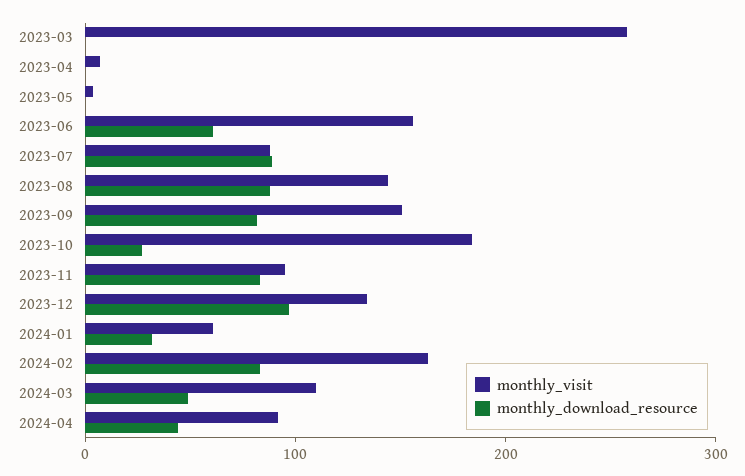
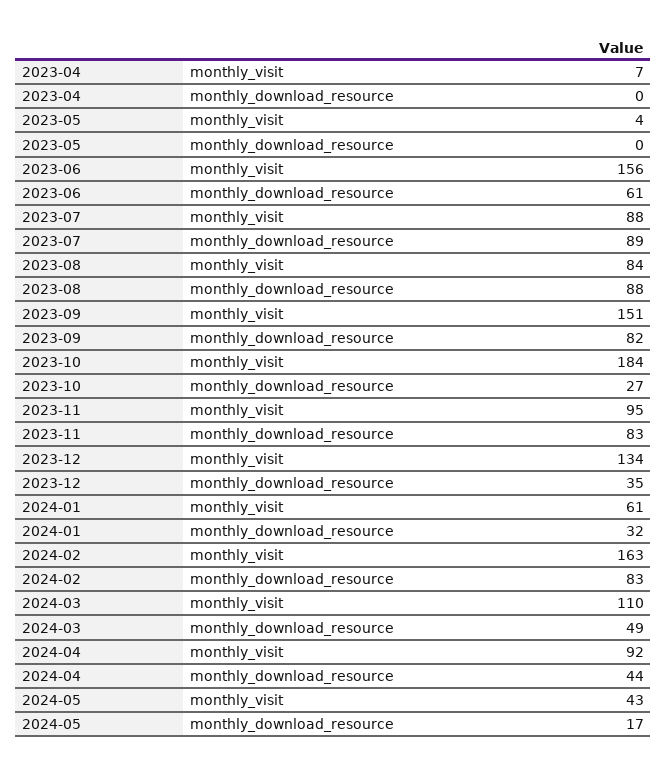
monthly_visit, 2023-03: 260 -> none
monthly_download_resource, 2023-03: 0 -> none
monthly_visit, 2023-08: 140 -> 84
monthly_download_resource, 2023-12: 100 -> 35
monthly_visit, 2024-05: none -> 43
monthly_download_resource, 2024-05: none -> 17

